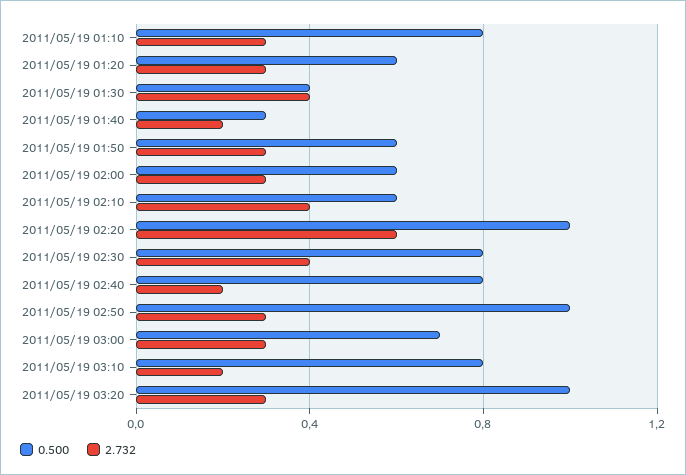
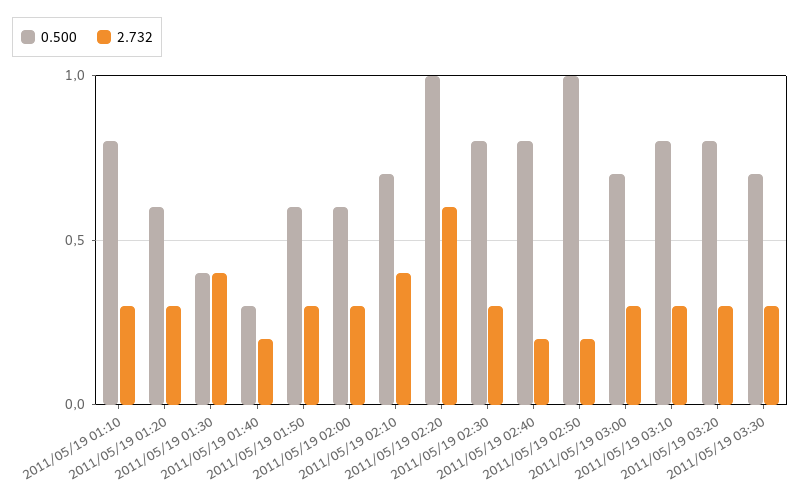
0.500, 2011/05/19 02:10: 0.6 -> 0.7
2.732, 2011/05/19 02:30: 0.4 -> 0.3
2.732, 2011/05/19 02:50: 0.3 -> 0.2
2.732, 2011/05/19 03:10: 0.2 -> 0.3
0.500, 2011/05/19 03:20: 1 -> 0.8
0.500, 2011/05/19 03:30: none -> 0.7
2.732, 2011/05/19 03:30: none -> 0.3

